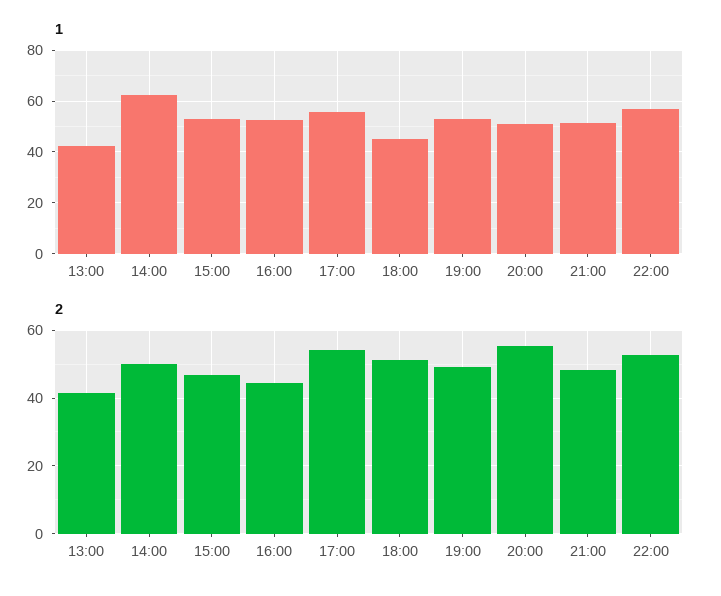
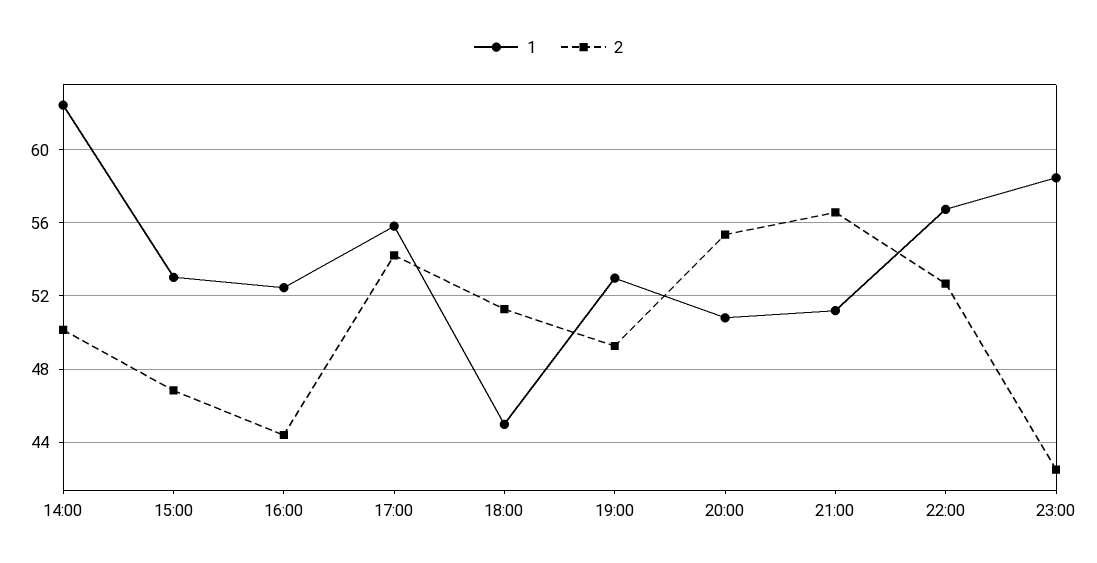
1, 13:00: 42.5 -> none
2, 13:00: 42 -> none
2, 21:00: 48 -> 56.5
1, 23:00: none -> 58.5
2, 23:00: none -> 42.5

